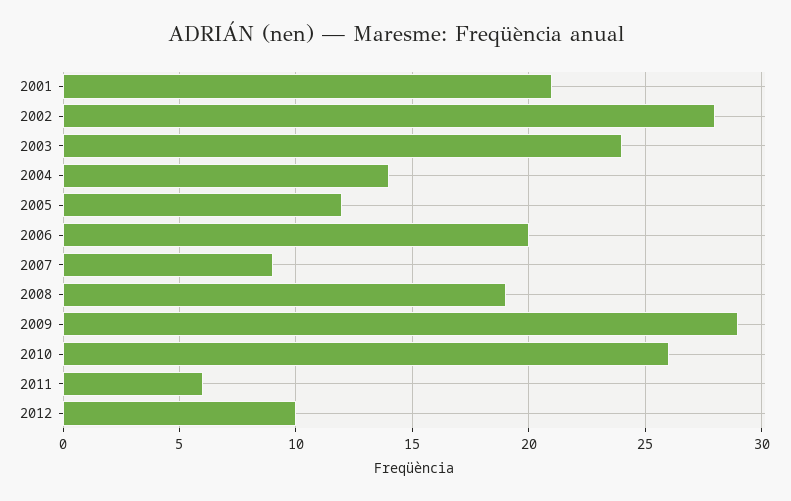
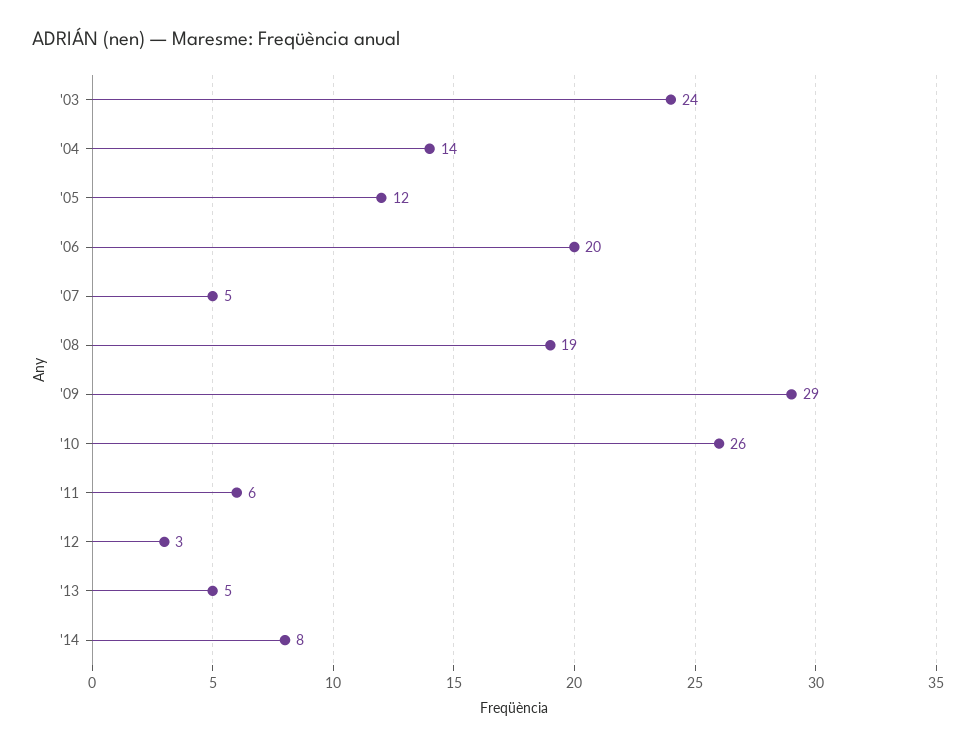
2001: 21 -> none
2002: 28 -> none
2007: 9 -> 5
2012: 10 -> 3
'13: none -> 5
'14: none -> 8

